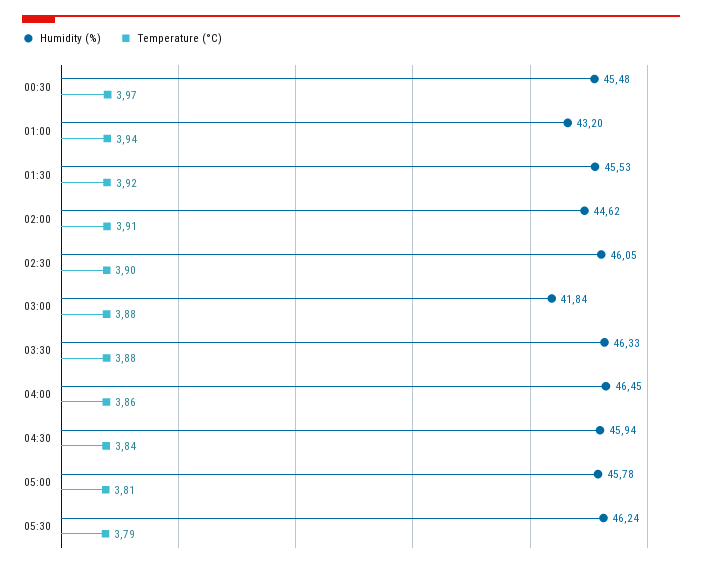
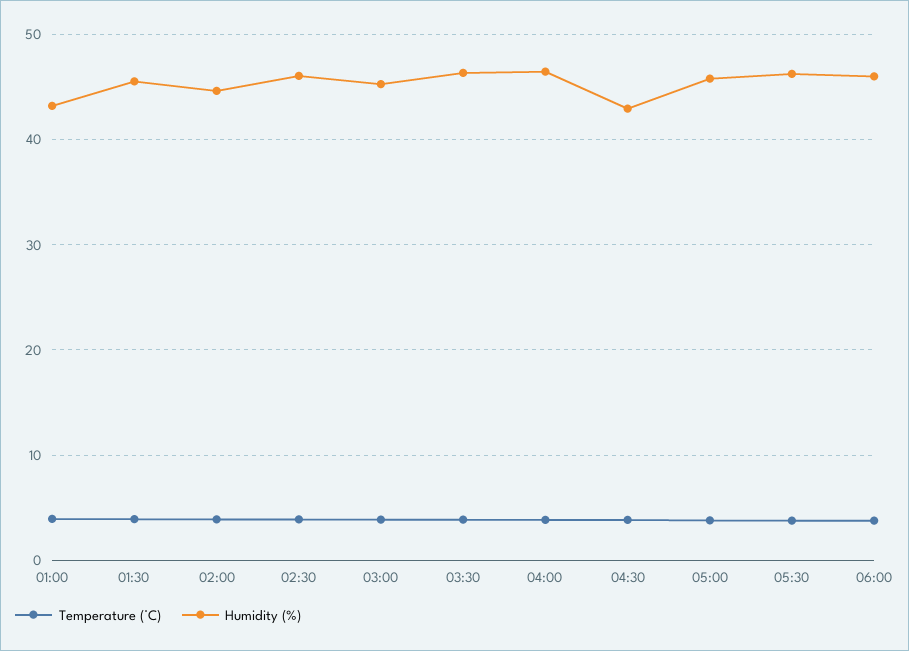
Humidity (%), 00:30: 45.48 -> none
Temperature (°C), 00:30: 3.97 -> none
Humidity (%), 03:00: 41.84 -> 45
Humidity (%), 04:30: 45.94 -> 43
Temperature (°C), 06:00: none -> 4
Humidity (%), 06:00: none -> 46

